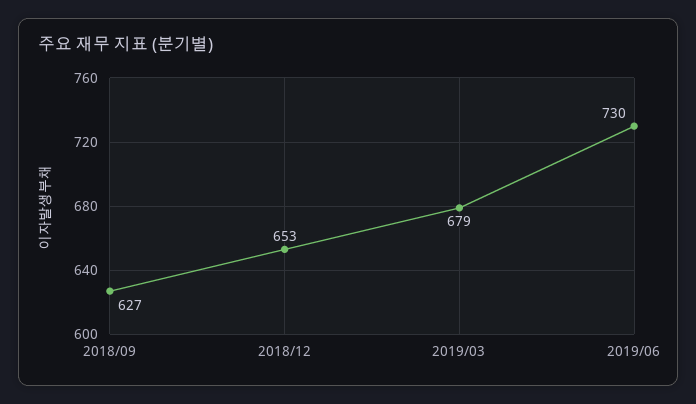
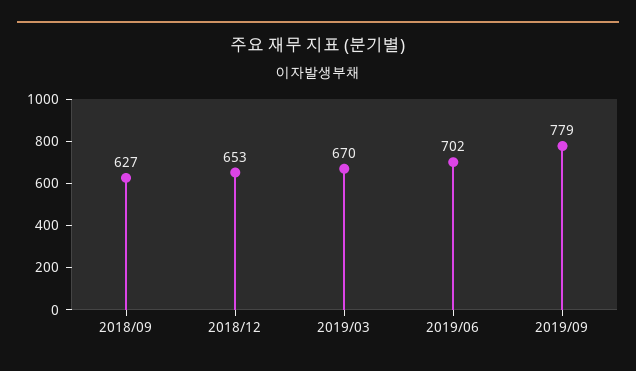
2019/03: 679 -> 670
2019/06: 730 -> 702
2019/09: none -> 779

